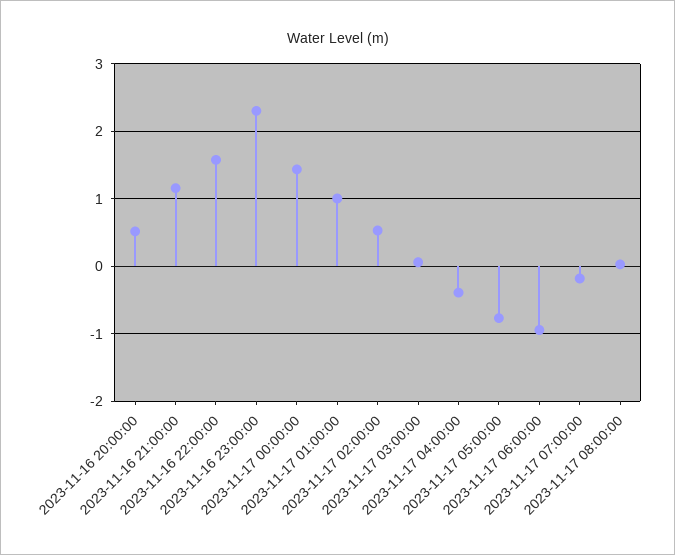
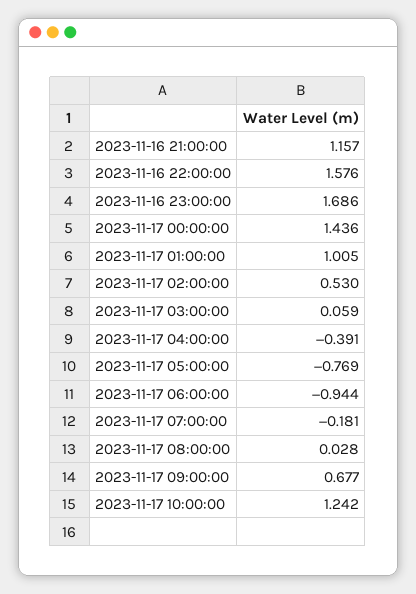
2023-11-16 20:00:00: 0.5 -> none
2023-11-16 23:00:00: 2.3 -> 1.686
2023-11-17 09:00:00: none -> 0.677
2023-11-17 10:00:00: none -> 1.242

